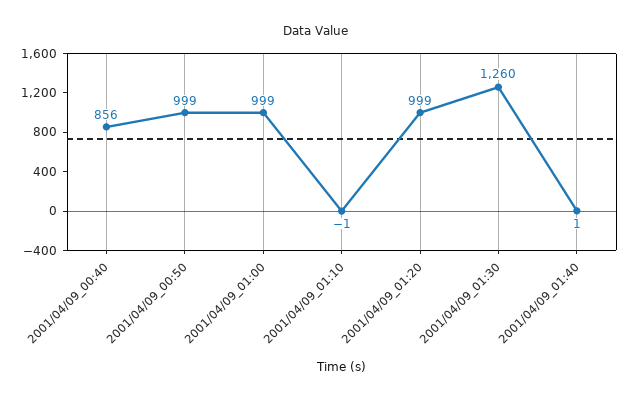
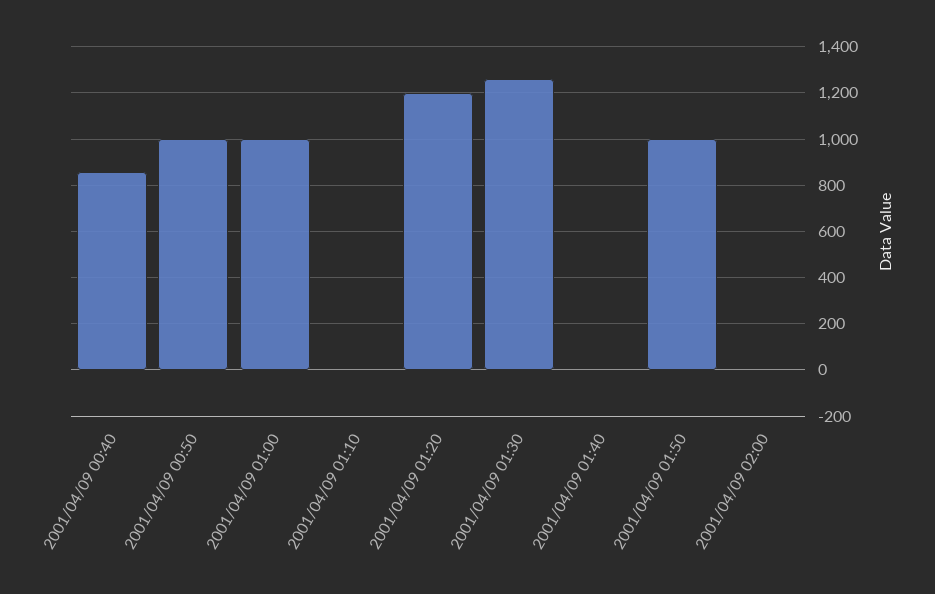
2001/04/09_01:20: 999 -> 1200
2001/04/09 01:50: none -> 1000
2001/04/09 02:00: none -> 0

